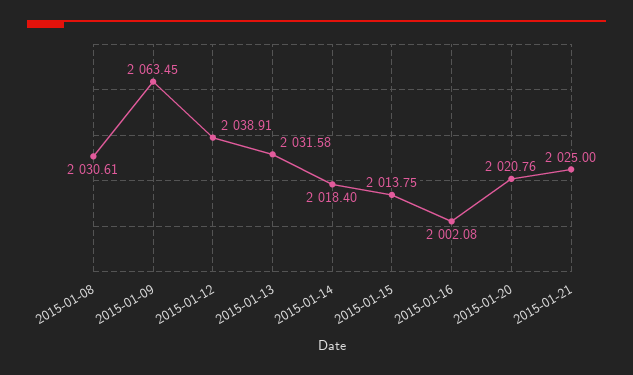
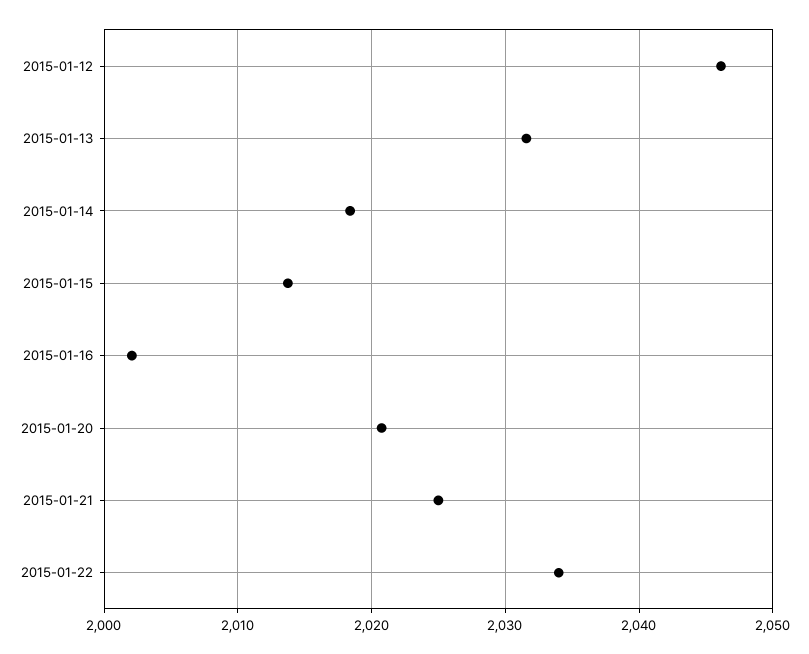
2015-01-08: 2030.61 -> none
2015-01-09: 2063.45 -> none
2015-01-12: 2038.91 -> 2046
2015-01-22: none -> 2034

